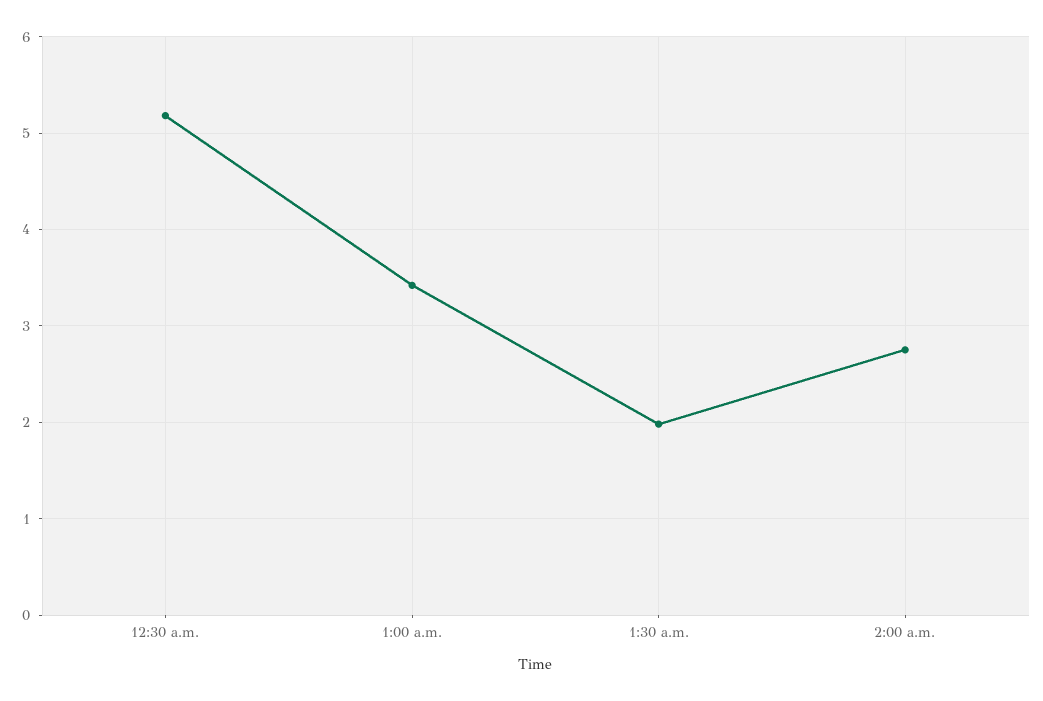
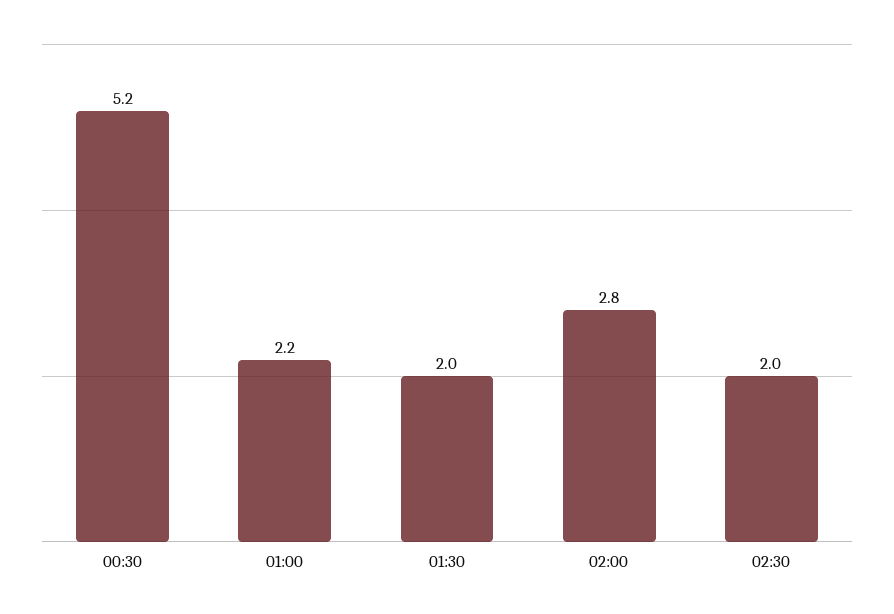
1:00 a.m.: 3.4 -> 2.2
02:30: none -> 2

